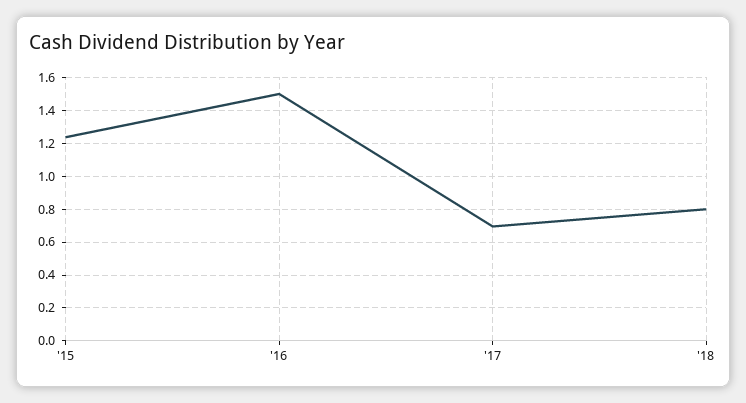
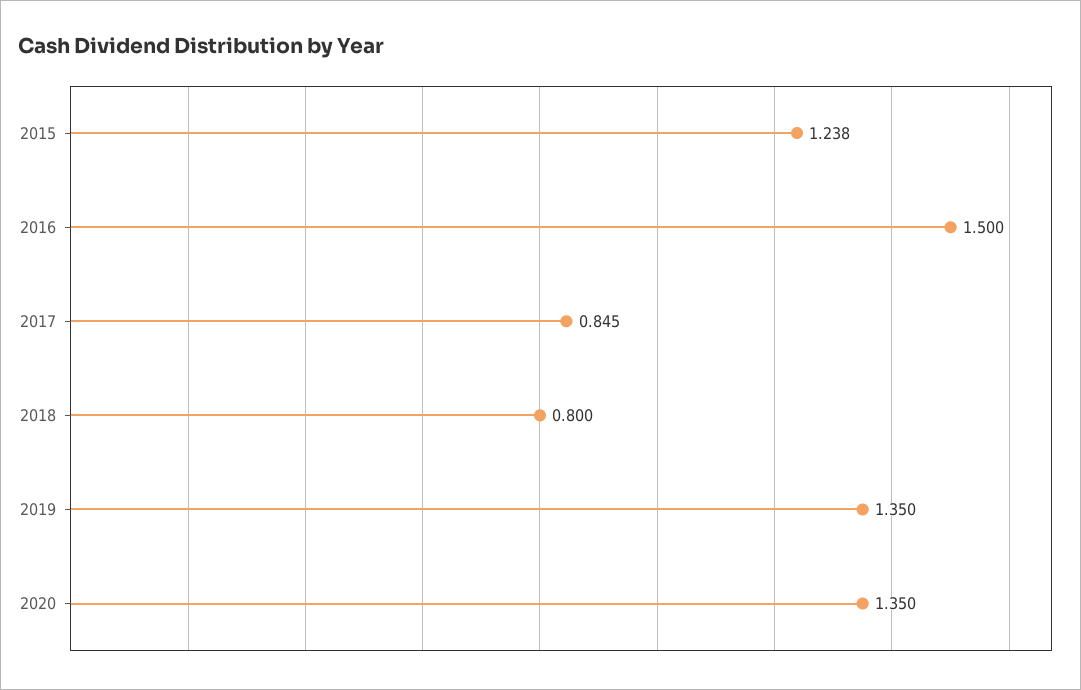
'17: 0.7 -> 0.845
2019: none -> 1.35
2020: none -> 1.35

